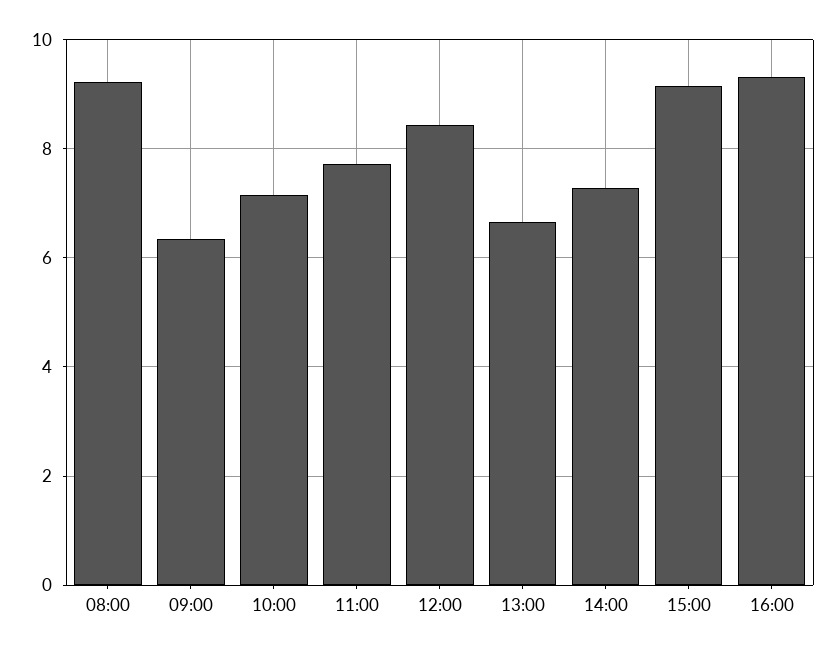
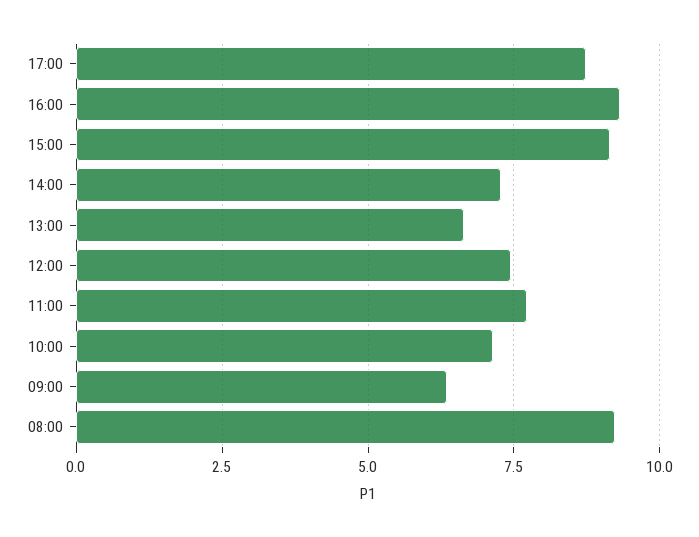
12:00: 8.4 -> 7.5
17:00: none -> 8.75

